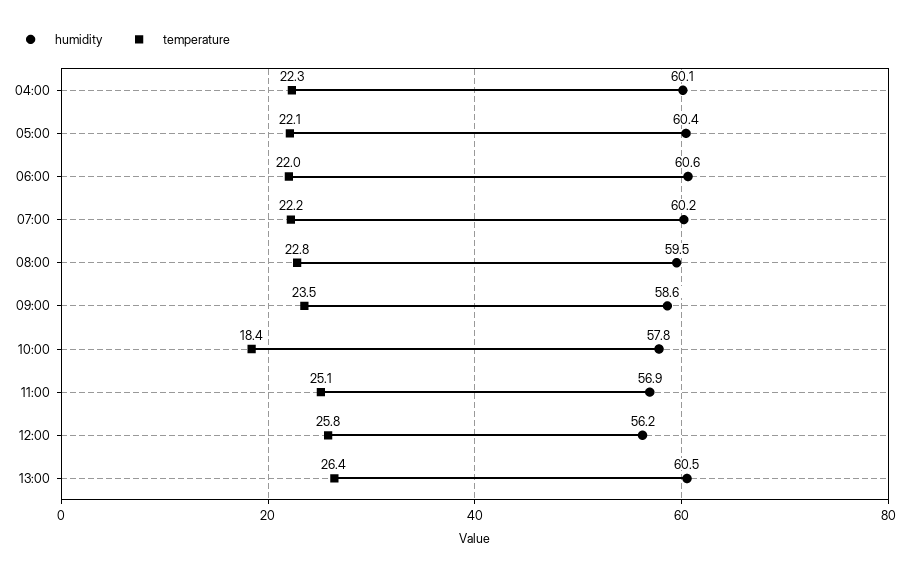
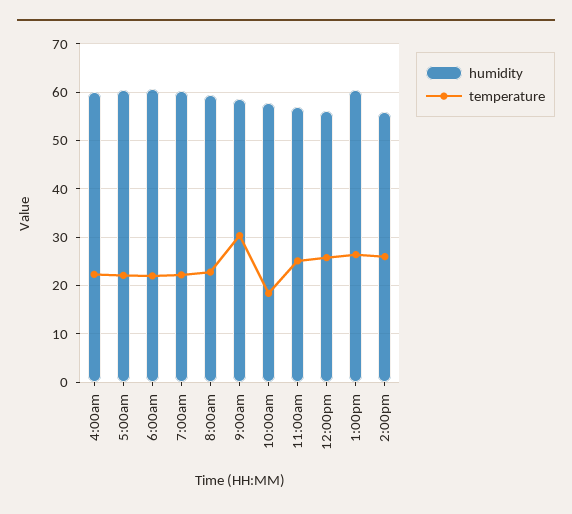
temperature, 09:00: 23.5 -> 30
humidity, 2:00pm: none -> 56
temperature, 2:00pm: none -> 26

